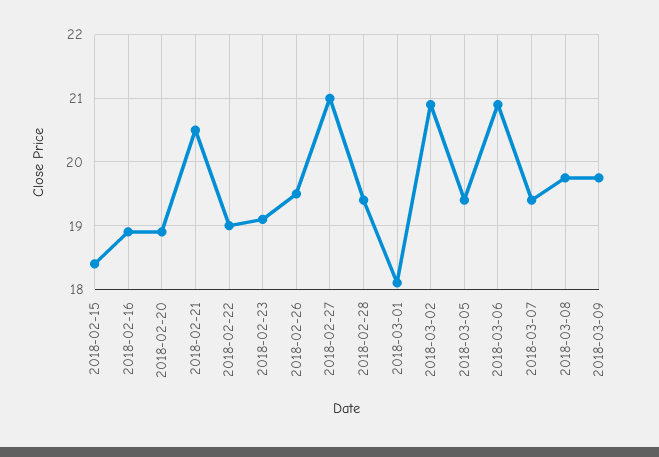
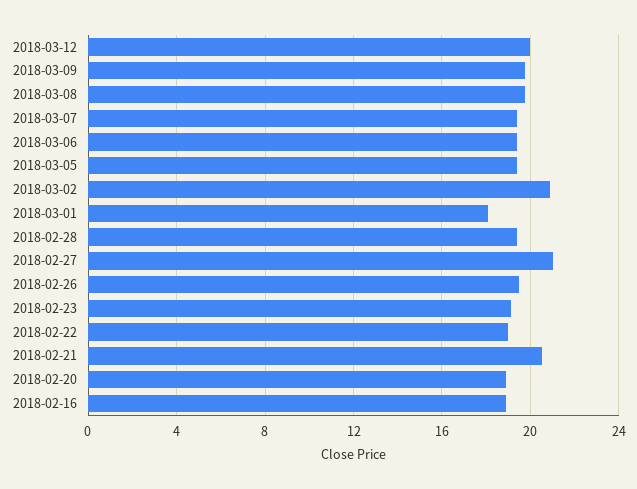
2018-02-15: 18.4 -> none
2018-03-06: 20.9 -> 19.5
2018-03-12: none -> 20

